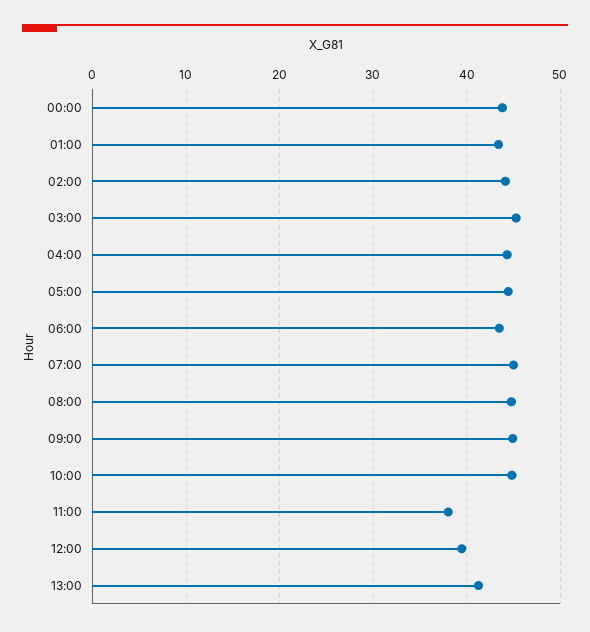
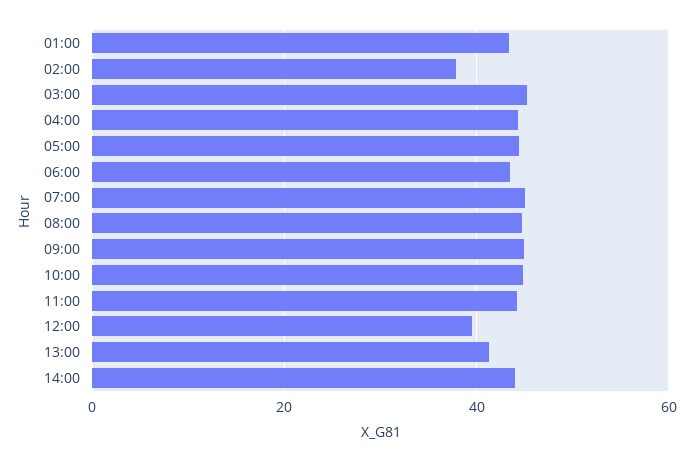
00:00: 44 -> none
02:00: 44 -> 38
11:00: 38 -> 44
14:00: none -> 44

